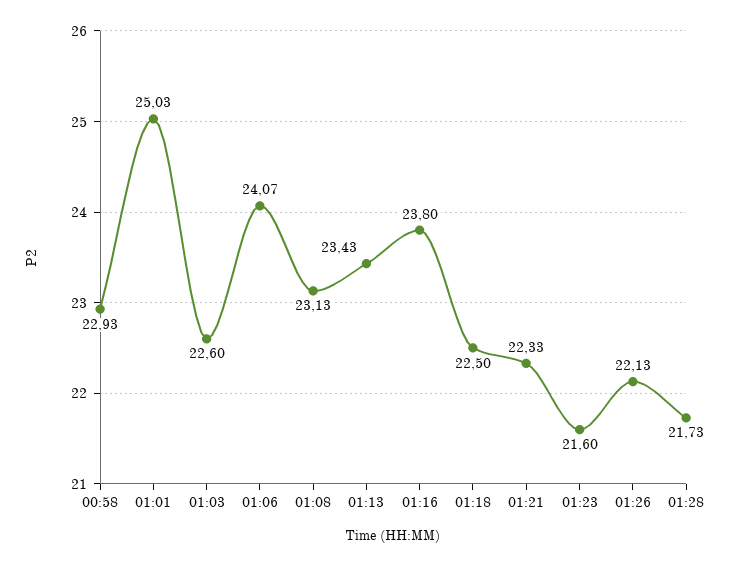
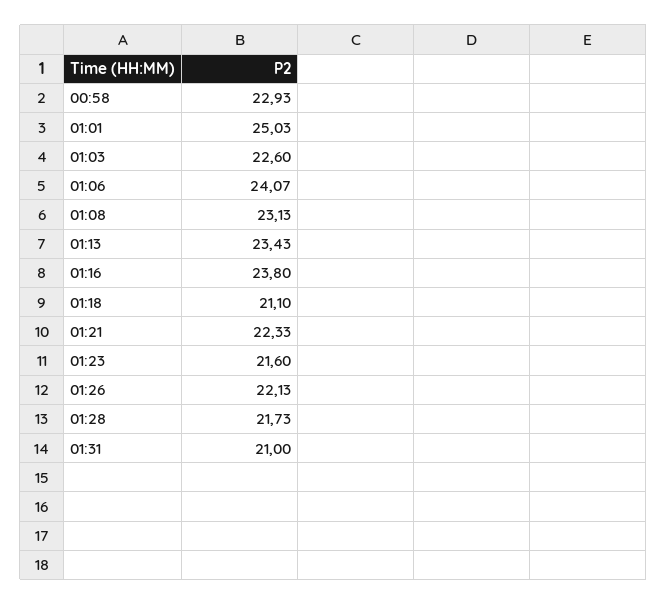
01:18: 22.5 -> 21.1
01:31: none -> 21

